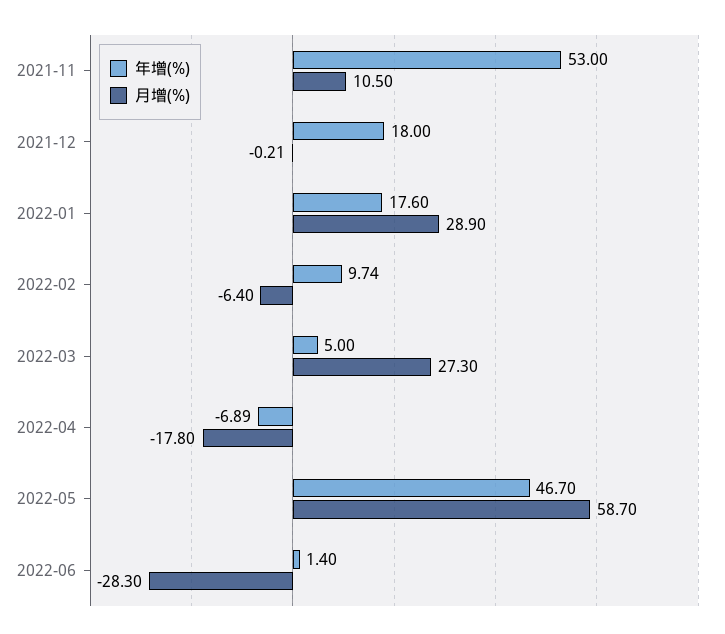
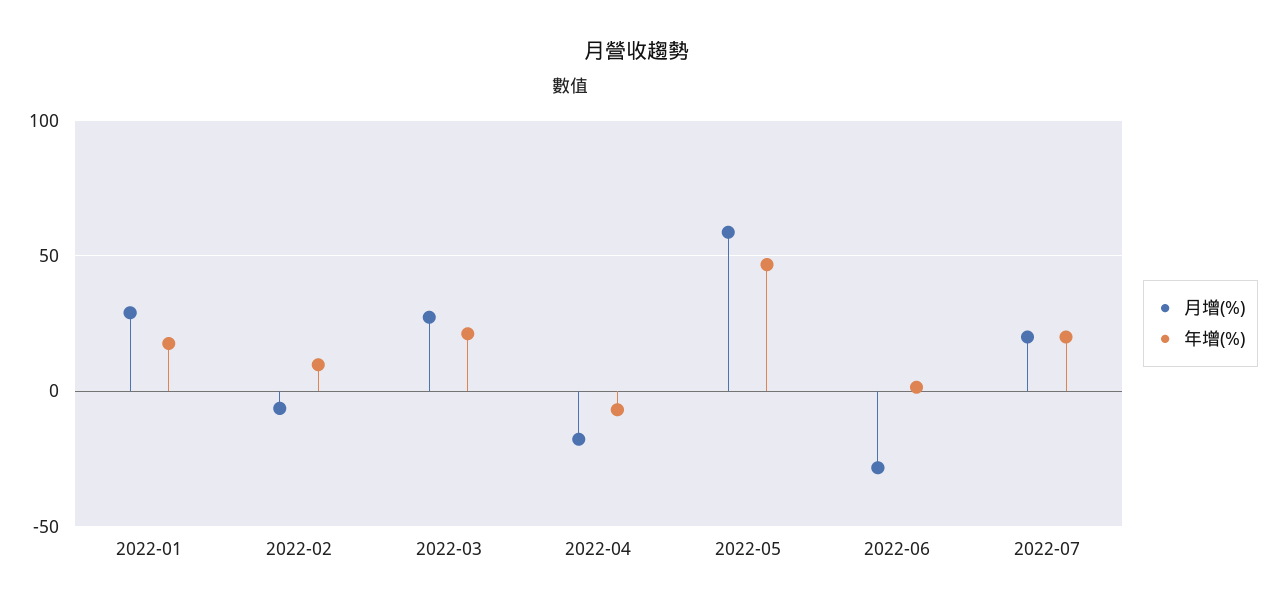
年增(%), 2021-11: 53 -> none
月增(%), 2021-11: 10.5 -> none
年增(%), 2021-12: 18 -> none
月增(%), 2021-12: -0.21 -> none
年增(%), 2022-03: 5 -> 20
月增(%), 2022-07: none -> 20
年增(%), 2022-07: none -> 20

